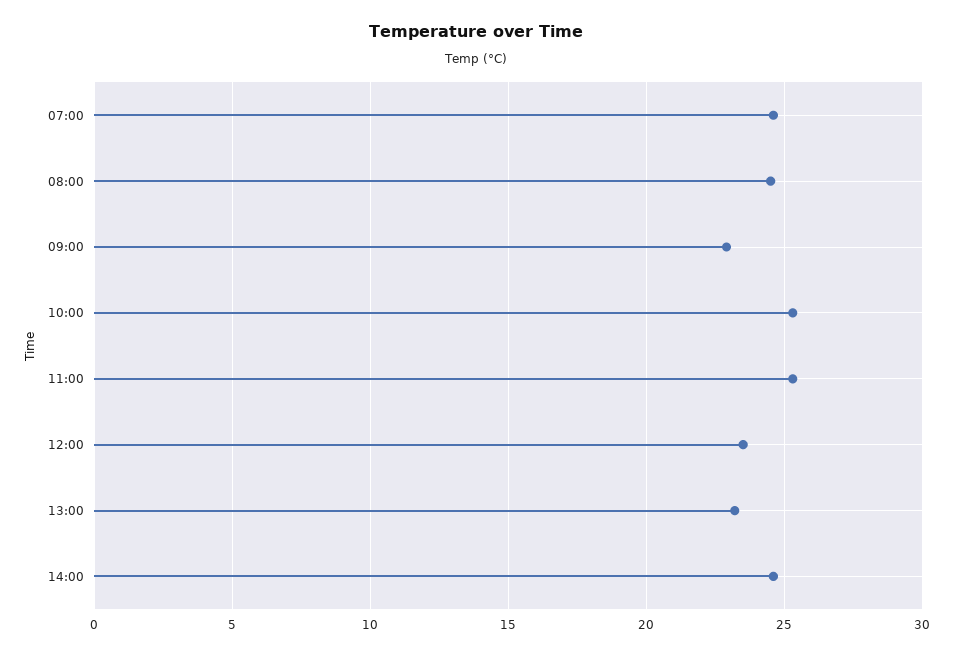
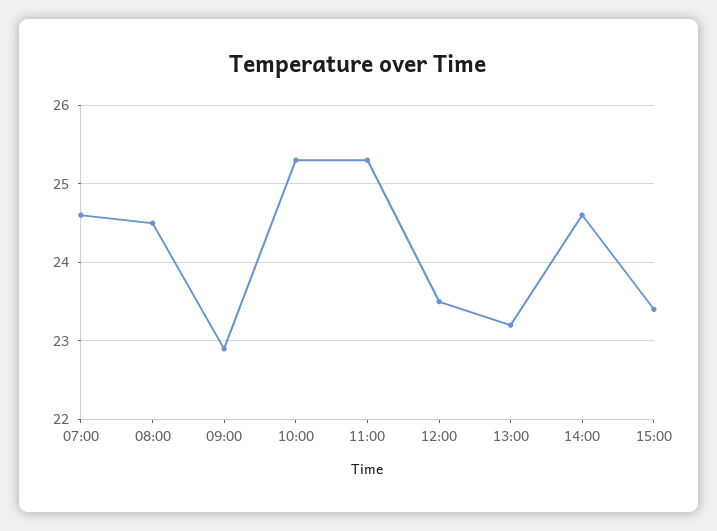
15:00: none -> 23.4

